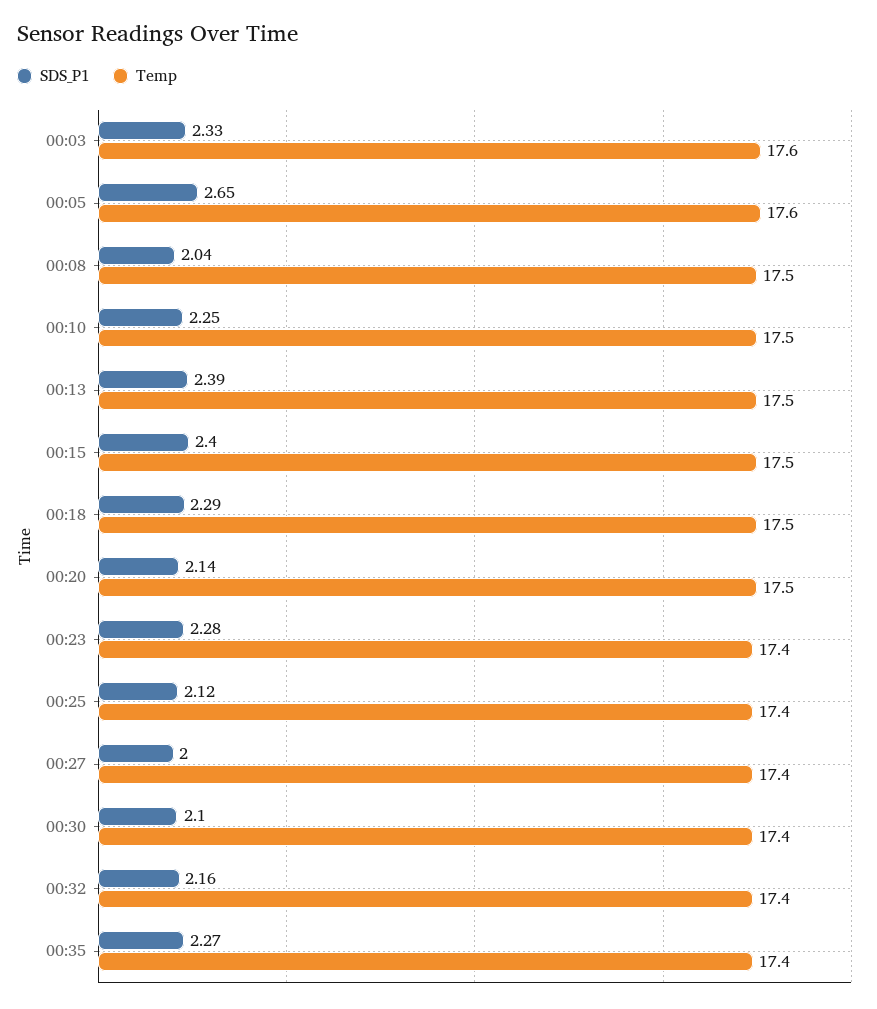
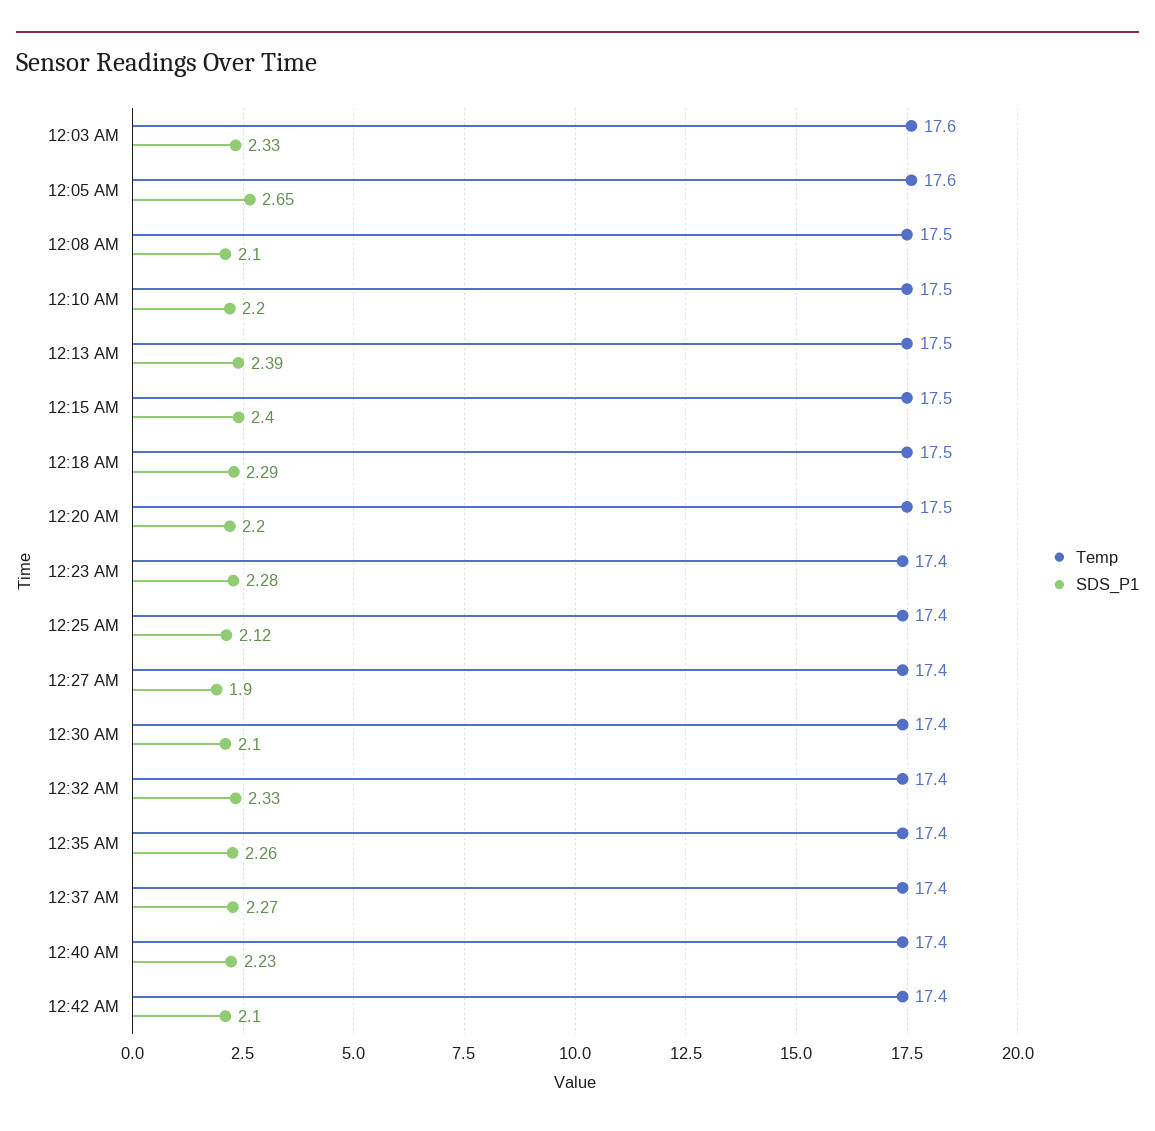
SDS_P1, 00:08: 2.04 -> 2.1
SDS_P1, 00:10: 2.25 -> 2.2
SDS_P1, 00:20: 2.14 -> 2.2
SDS_P1, 00:27: 2 -> 1.9
SDS_P1, 00:32: 2.16 -> 2.33
SDS_P1, 00:35: 2.27 -> 2.26
Temp, 12:37 AM: none -> 17.4
SDS_P1, 12:37 AM: none -> 2.27
Temp, 12:40 AM: none -> 17.4
SDS_P1, 12:40 AM: none -> 2.23
Temp, 12:42 AM: none -> 17.4
SDS_P1, 12:42 AM: none -> 2.1

